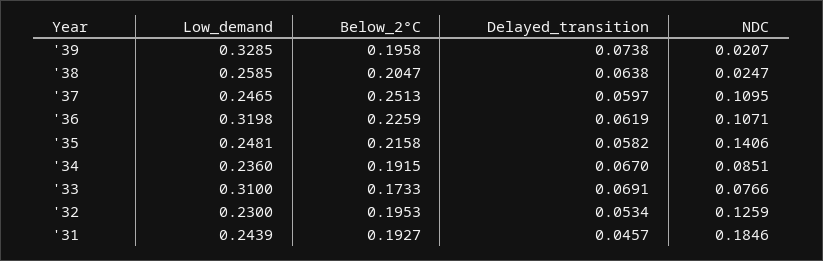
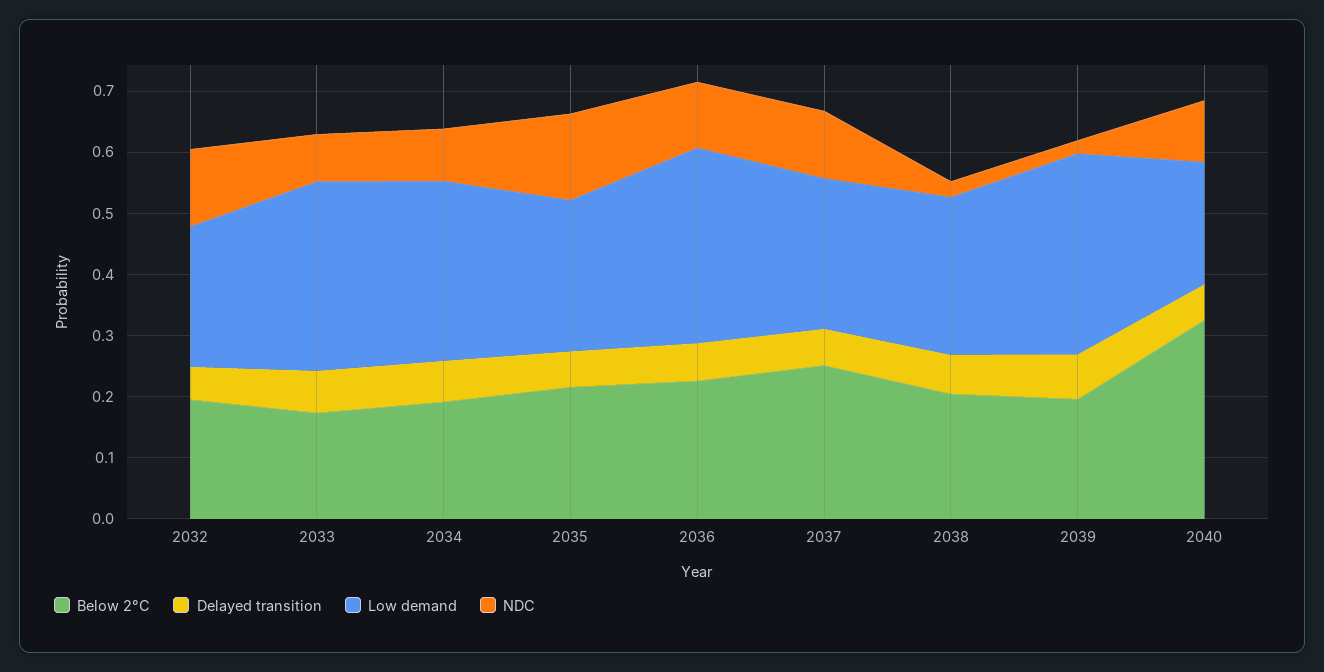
Low_demand, '34: 0.236 -> 0.3
Low_demand, '31: 0.2439 -> none
Below_2°C, '31: 0.1927 -> none
Delayed_transition, '31: 0.0457 -> none
NDC, '31: 0.1846 -> none
Below_2°C, 2040: none -> 0.32
Delayed_transition, 2040: none -> 0.06
Low_demand, 2040: none -> 0.2
NDC, 2040: none -> 0.1

